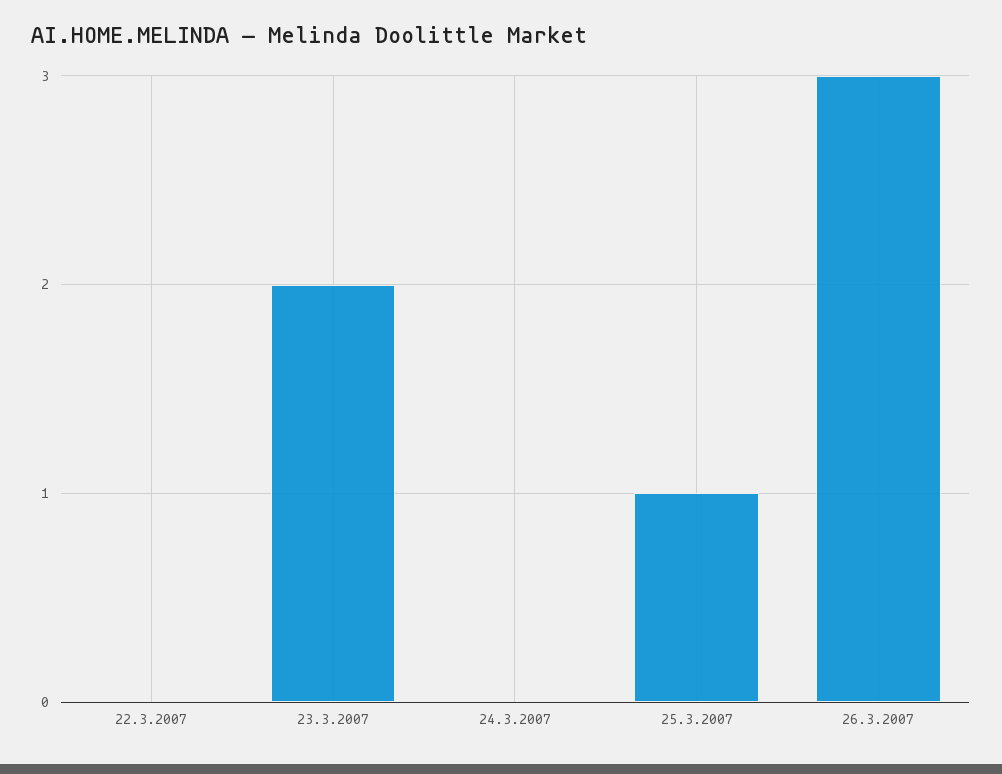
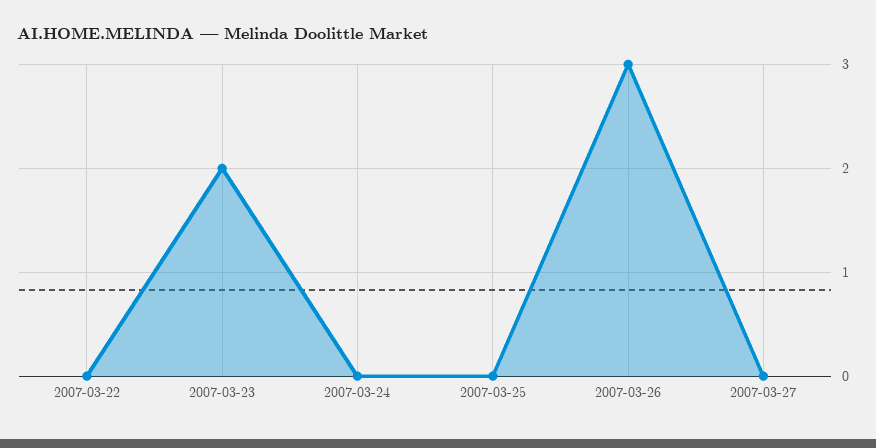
25.3.2007: 1 -> 0
2007-03-27: none -> 0

